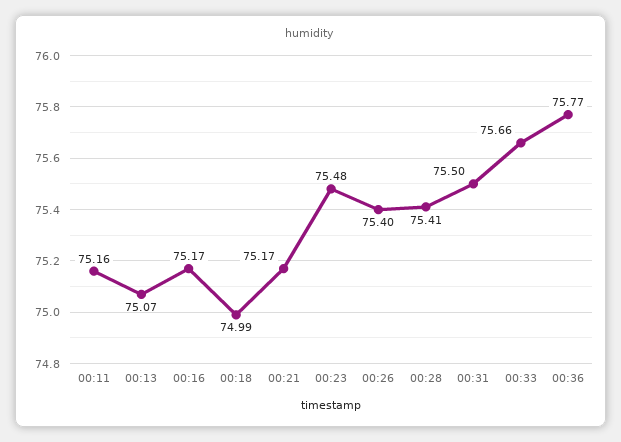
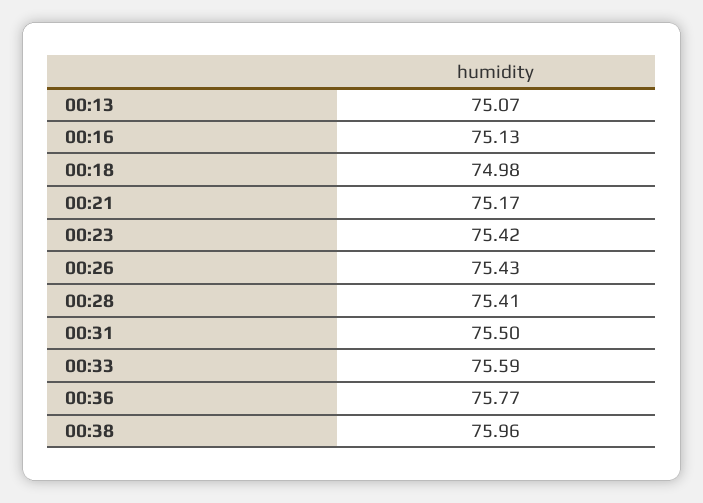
00:11: 75.16 -> none
00:16: 75.17 -> 75.13
00:18: 74.99 -> 74.98
00:23: 75.48 -> 75.42
00:26: 75.4 -> 75.43
00:33: 75.66 -> 75.59
00:38: none -> 75.96

